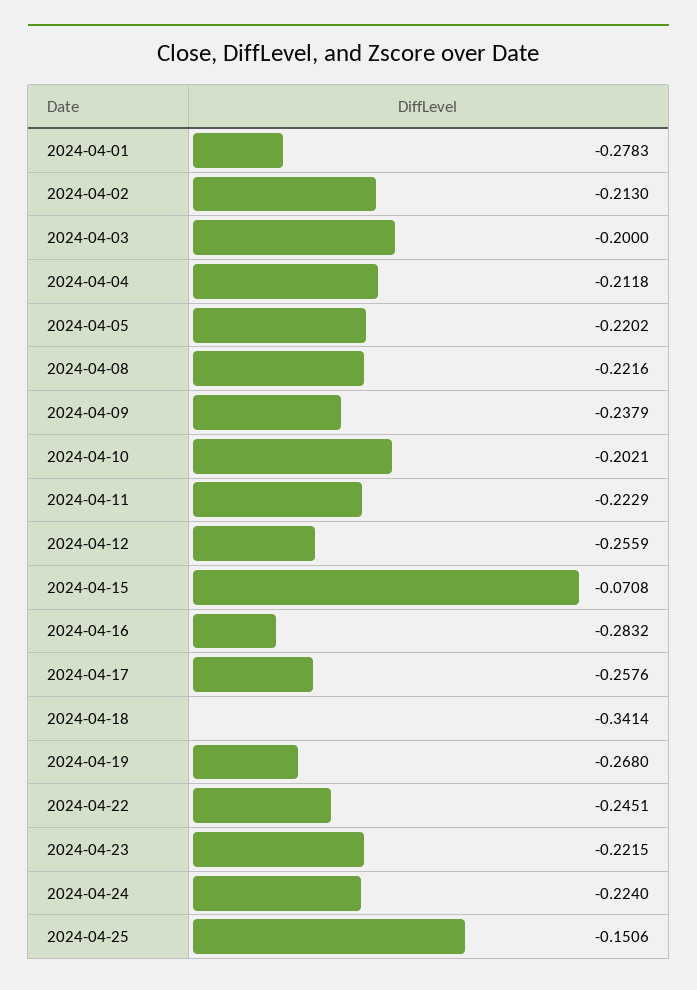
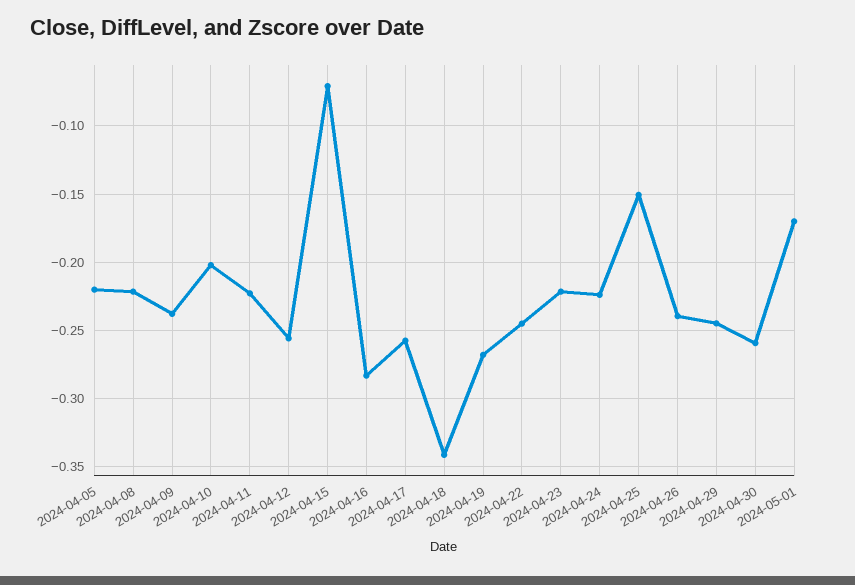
2024-04-01: -0.2783 -> none
2024-04-02: -0.213 -> none
2024-04-03: -0.2 -> none
2024-04-04: -0.2118 -> none
2024-04-26: none -> -0.24
2024-04-29: none -> -0.245
2024-04-30: none -> -0.26
2024-05-01: none -> -0.17

